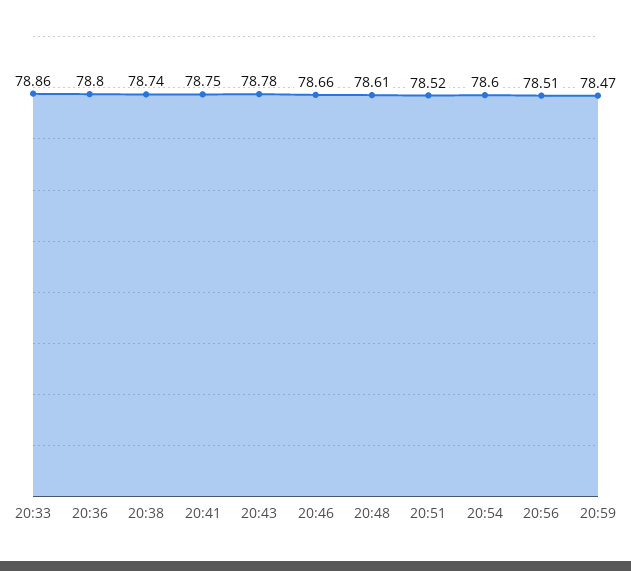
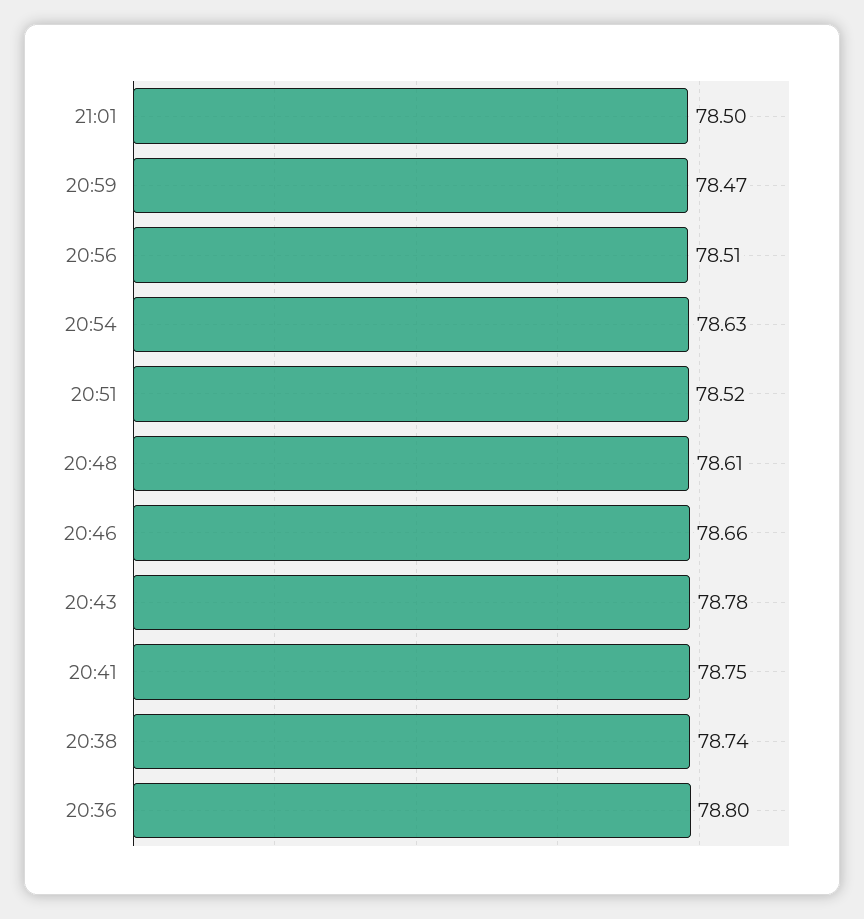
20:33: 78.86 -> none
20:54: 78.6 -> 78.63
21:01: none -> 78.5

